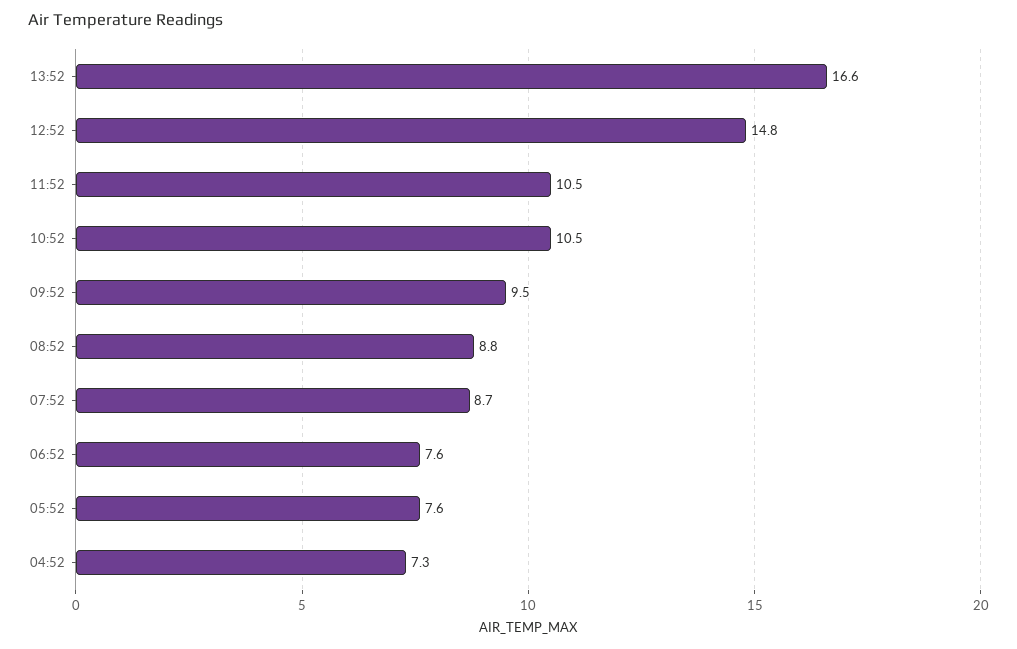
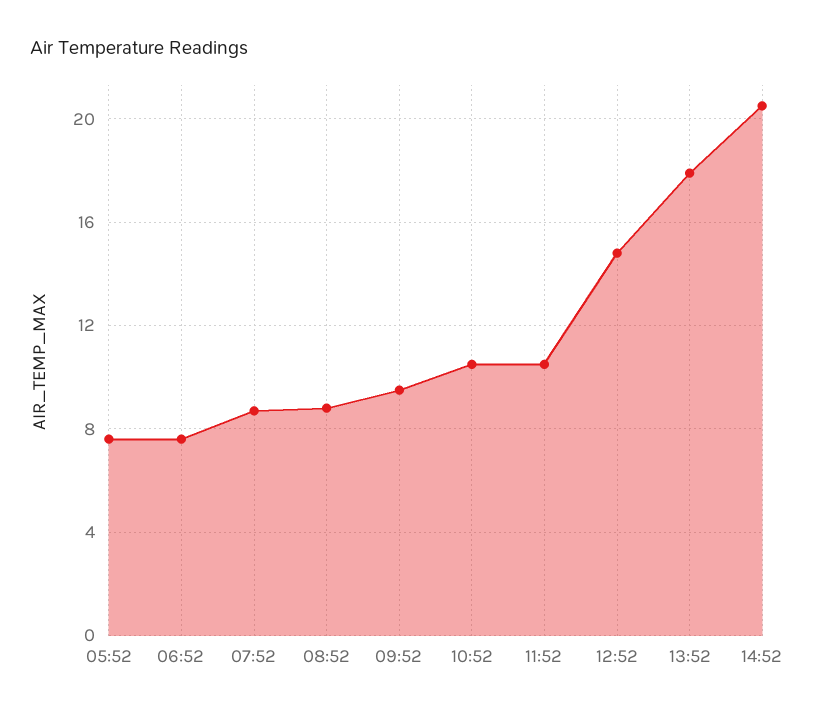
13:52: 16.6 -> 18
04:52: 7.3 -> none
14:52: none -> 20.5

